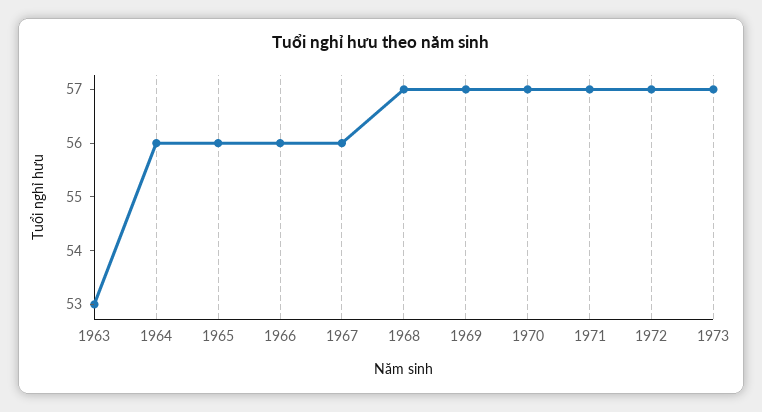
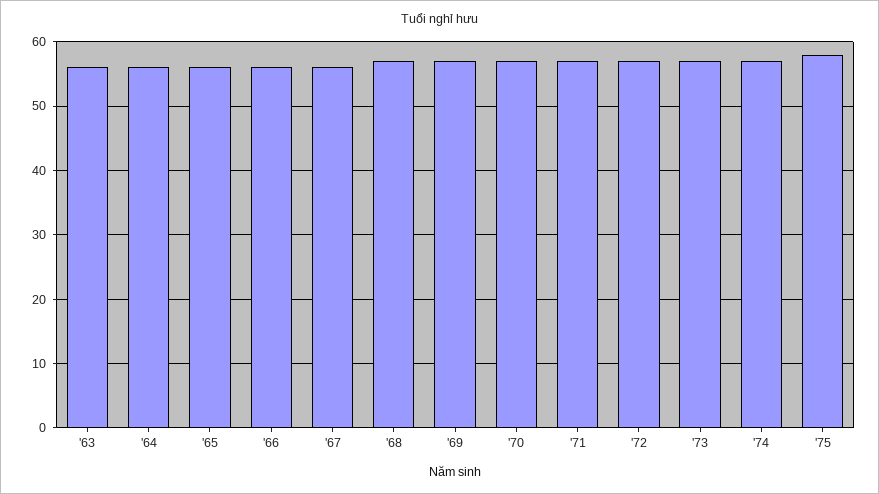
1963: 53 -> 56
'74: none -> 57
'75: none -> 58

